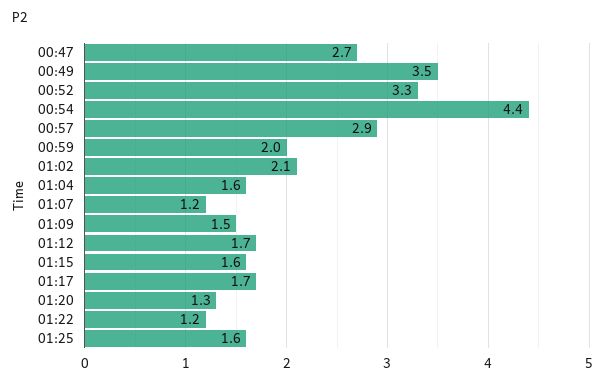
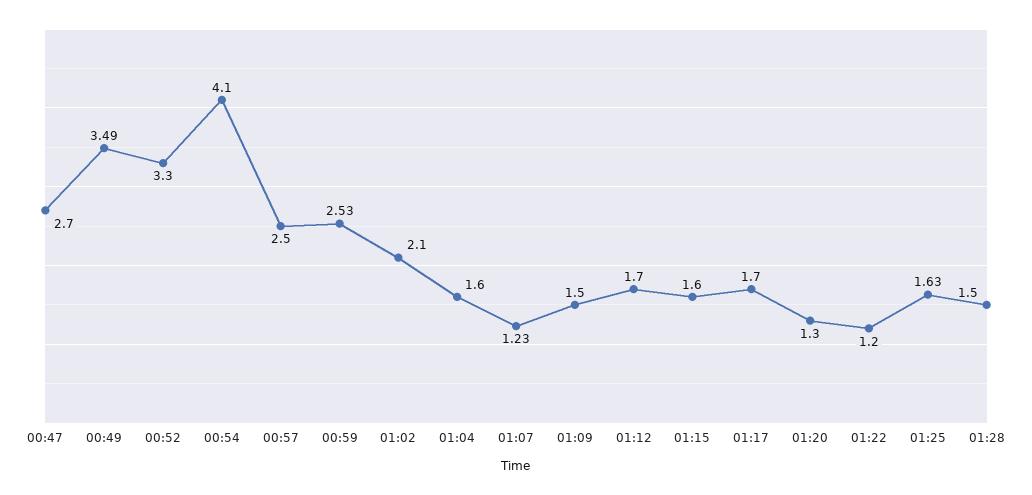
00:54: 4.4 -> 4.1
00:57: 2.9 -> 2.5
00:59: 2 -> 2.53
01:28: none -> 1.5

